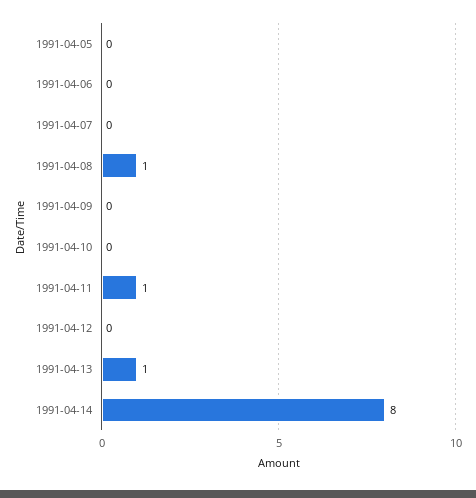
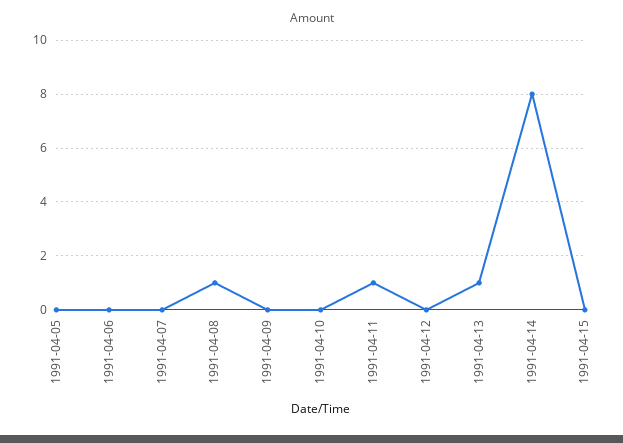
1991-04-15: none -> 0

